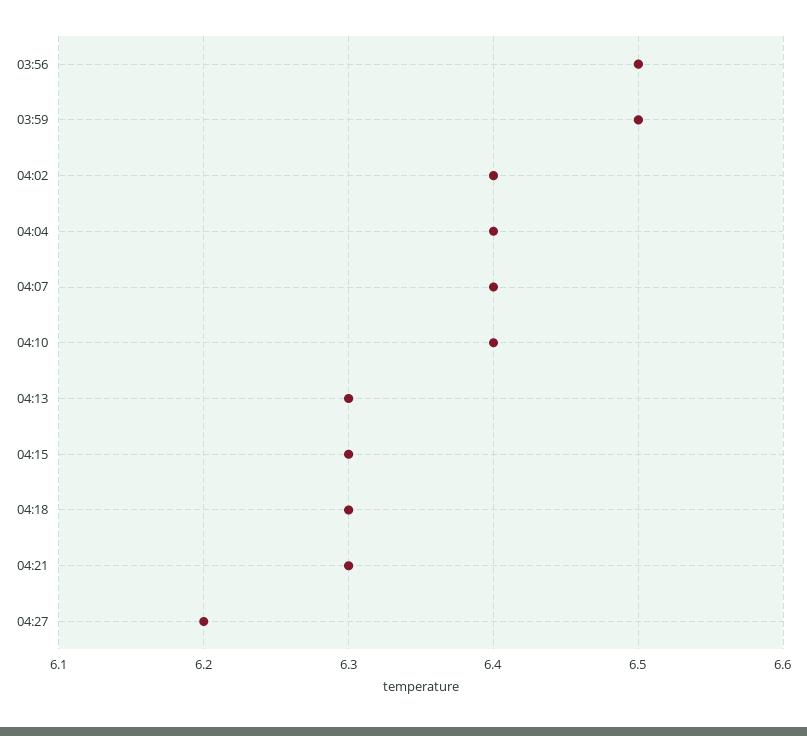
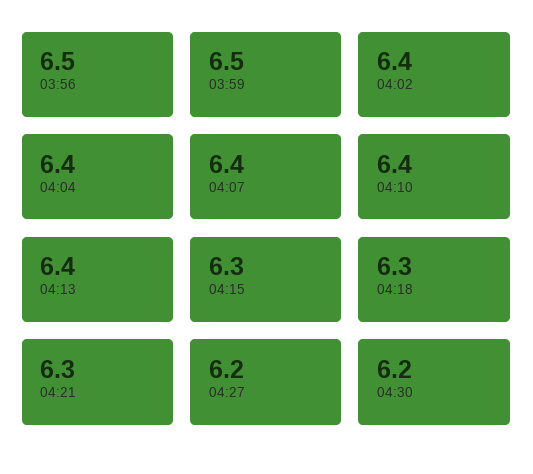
04:13: 6.3 -> 6.4
04:30: none -> 6.2

